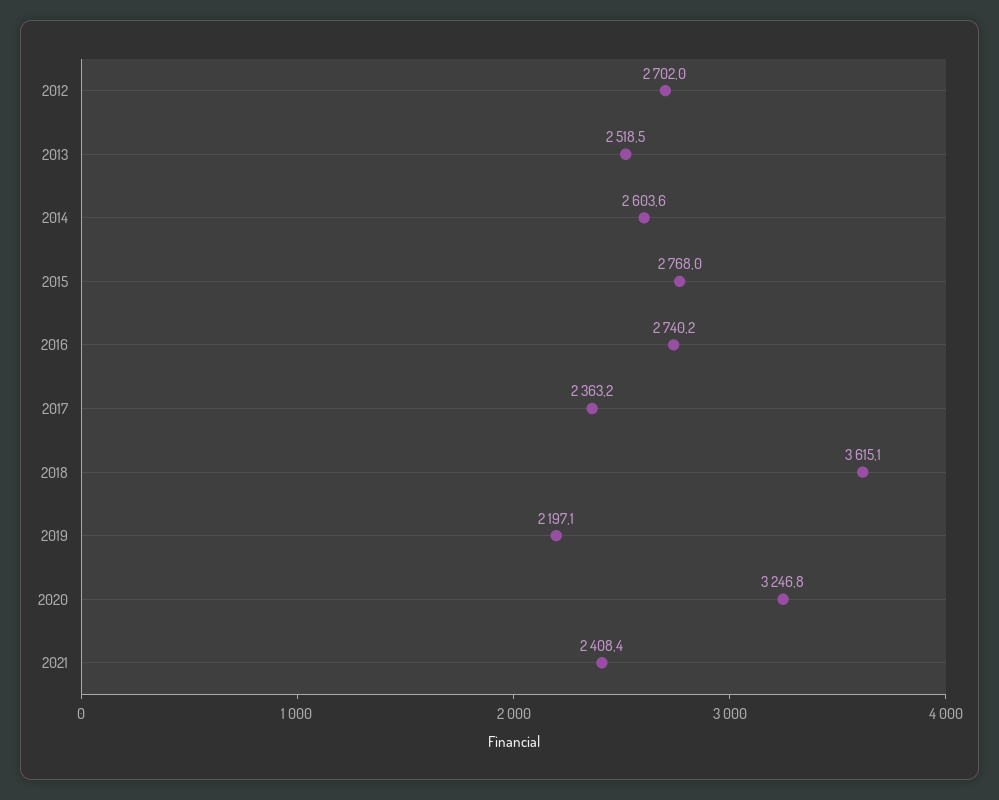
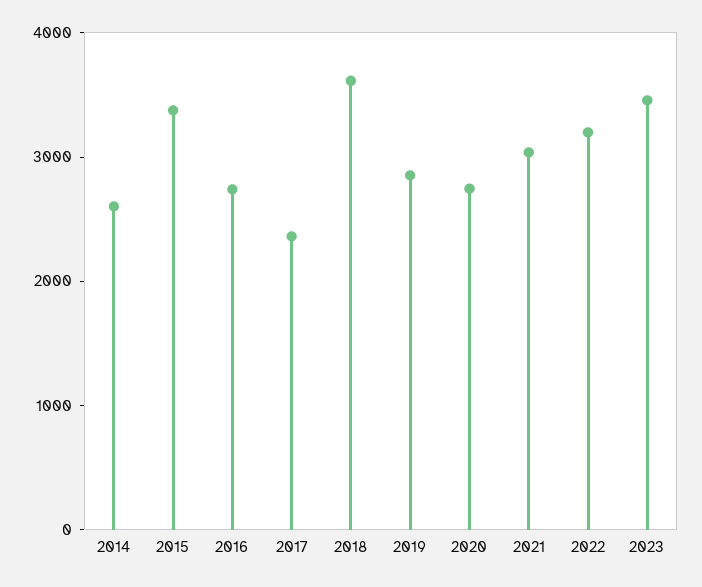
2012: 2702 -> none
2013: 2518.5 -> none
2015: 2768 -> 3400
2019: 2197.1 -> 2800
2020: 3246.8 -> 2800
2021: 2408.4 -> 3000
2022: none -> 3200
2023: none -> 3400

